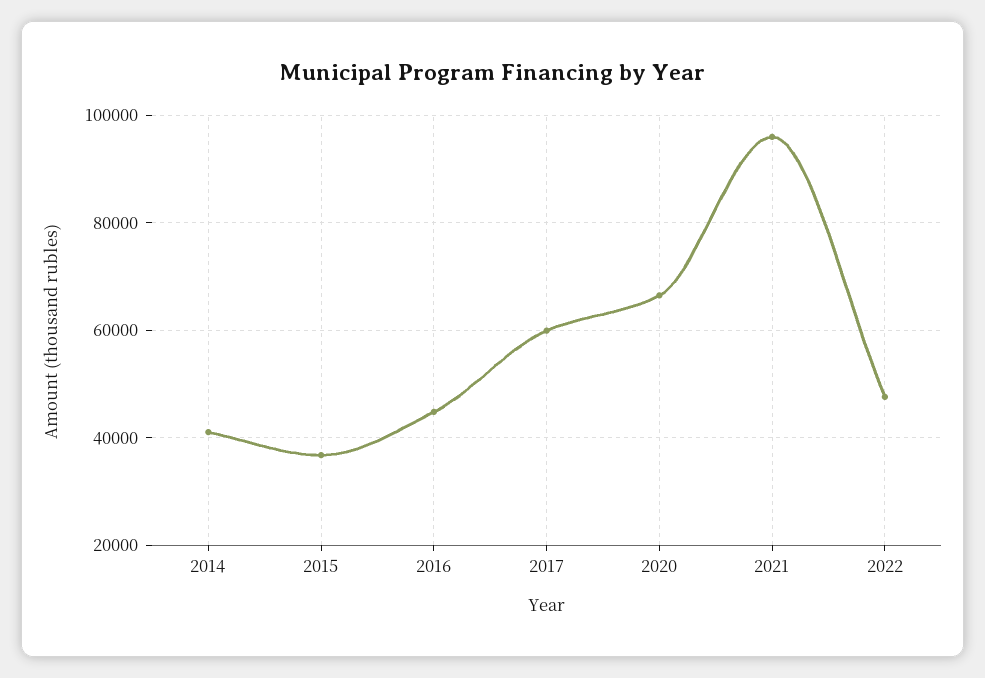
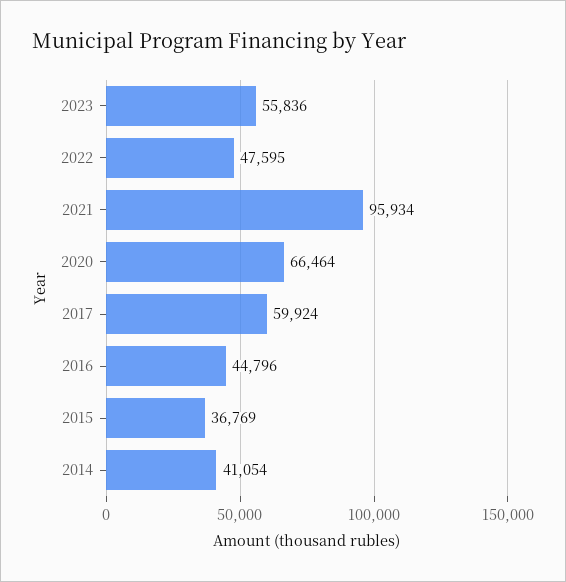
2023: none -> 55836

